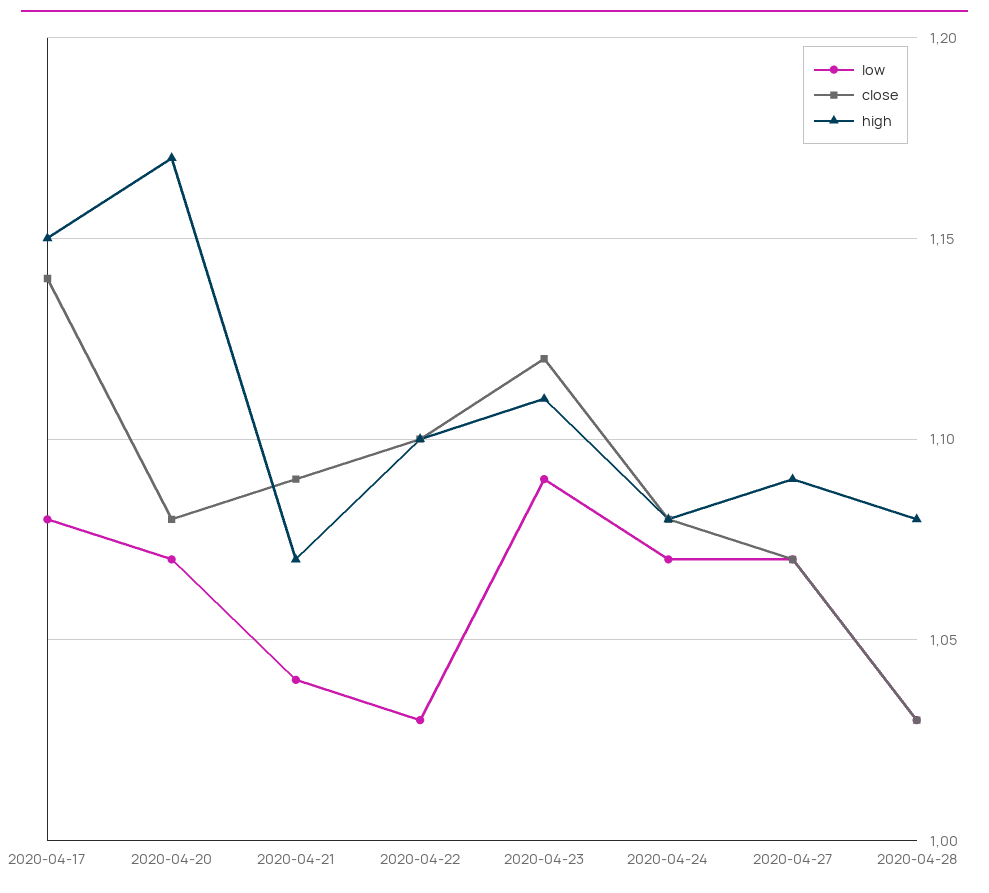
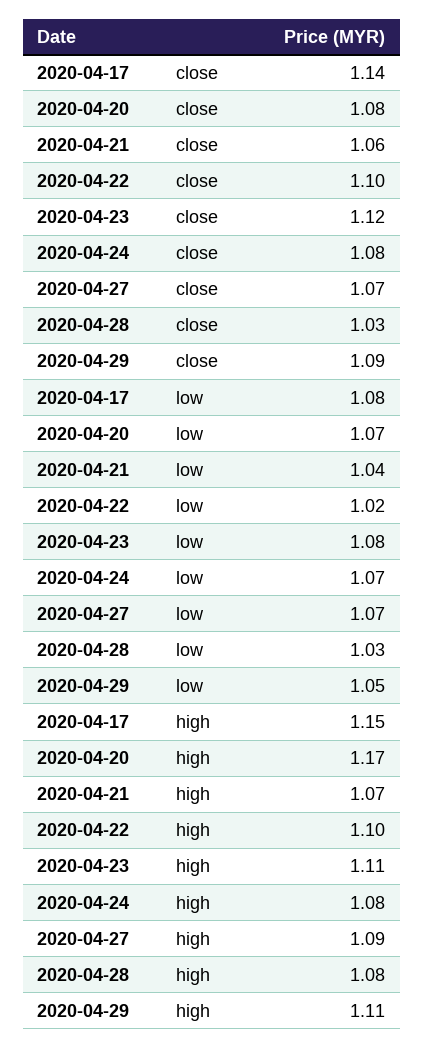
close, 2020-04-21: 1.09 -> 1.06
low, 2020-04-22: 1.03 -> 1.02
low, 2020-04-23: 1.09 -> 1.08
close, 2020-04-29: none -> 1.09
low, 2020-04-29: none -> 1.05
high, 2020-04-29: none -> 1.11

